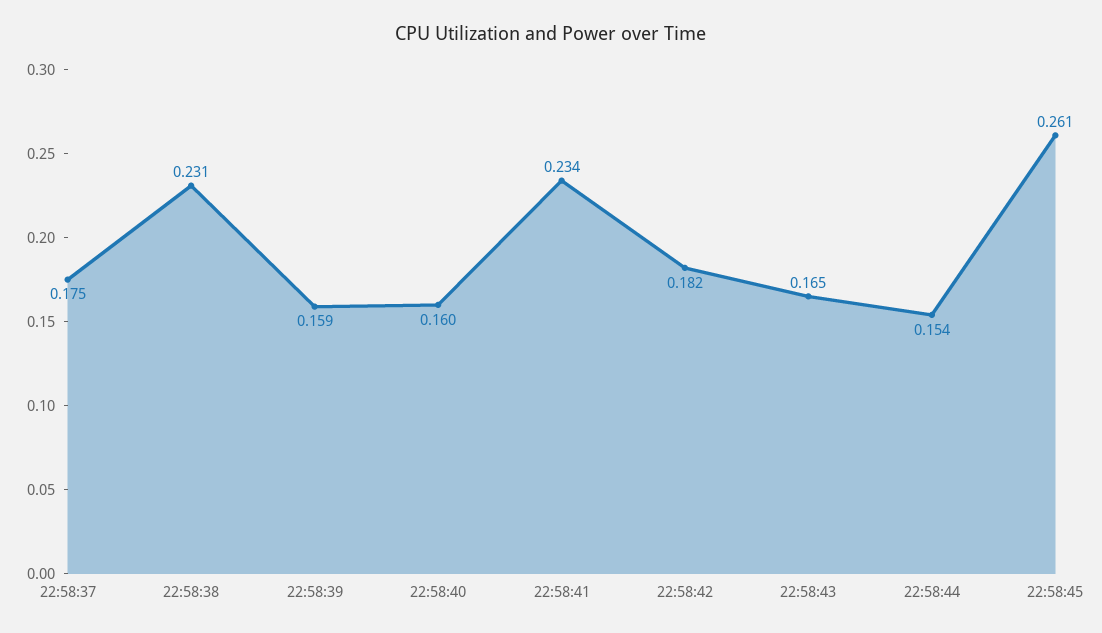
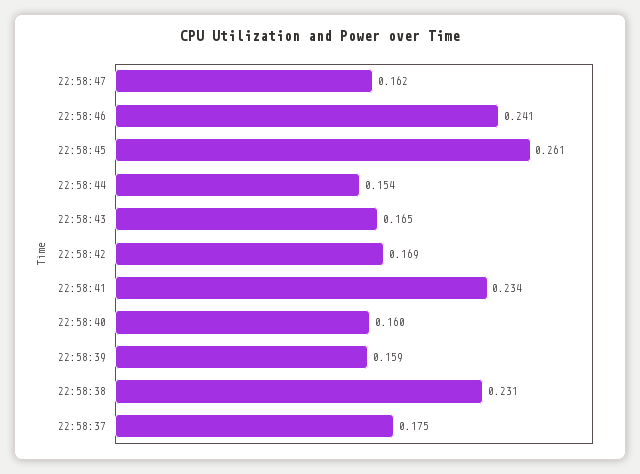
22:58:42: 0.182 -> 0.169
22:58:47: none -> 0.162
22:58:46: none -> 0.241

